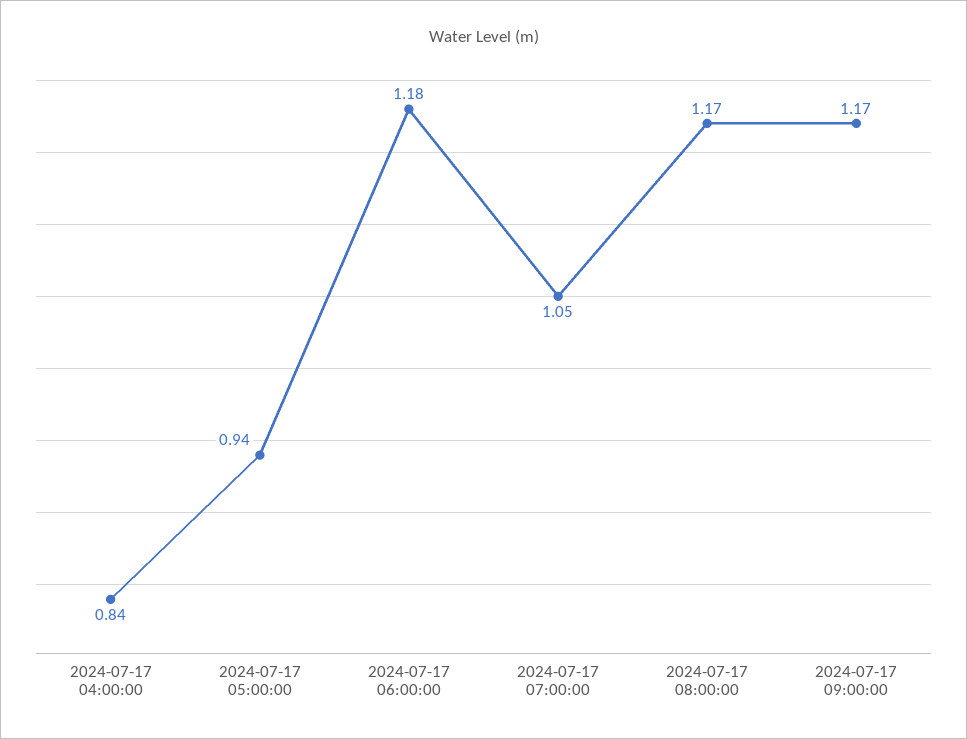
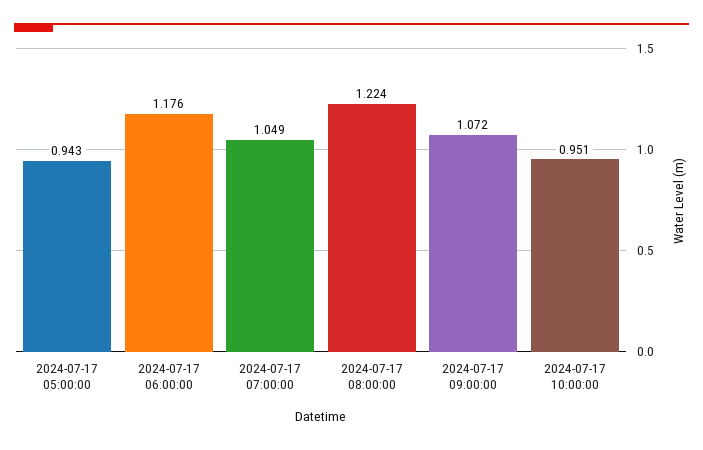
2024-07-17 04:00:00: 0.84 -> none
2024-07-17 08:00:00: 1.17 -> 1.224
2024-07-17 09:00:00: 1.17 -> 1.072
2024-07-17 10:00:00: none -> 0.951

